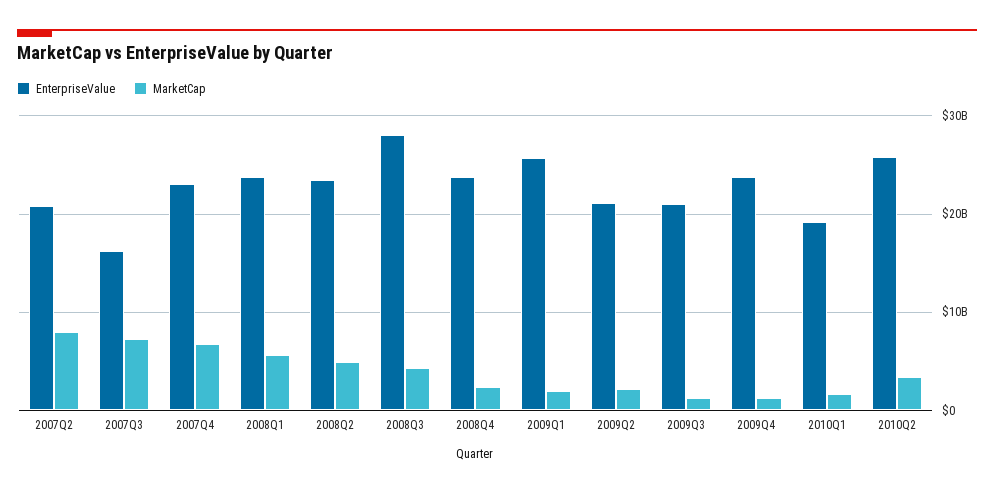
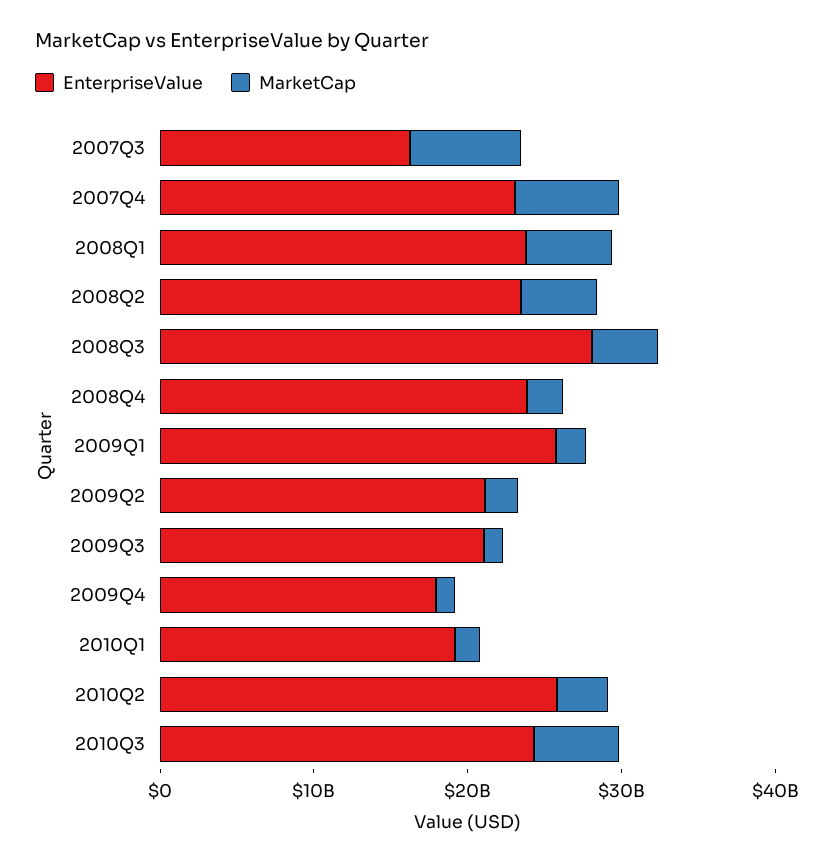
EnterpriseValue, 2007Q2: 21000000000 -> none
MarketCap, 2007Q2: 8000000000 -> none
EnterpriseValue, 2009Q4: 24000000000 -> 18000000000
EnterpriseValue, 2010Q3: none -> 24000000000
MarketCap, 2010Q3: none -> 6000000000

